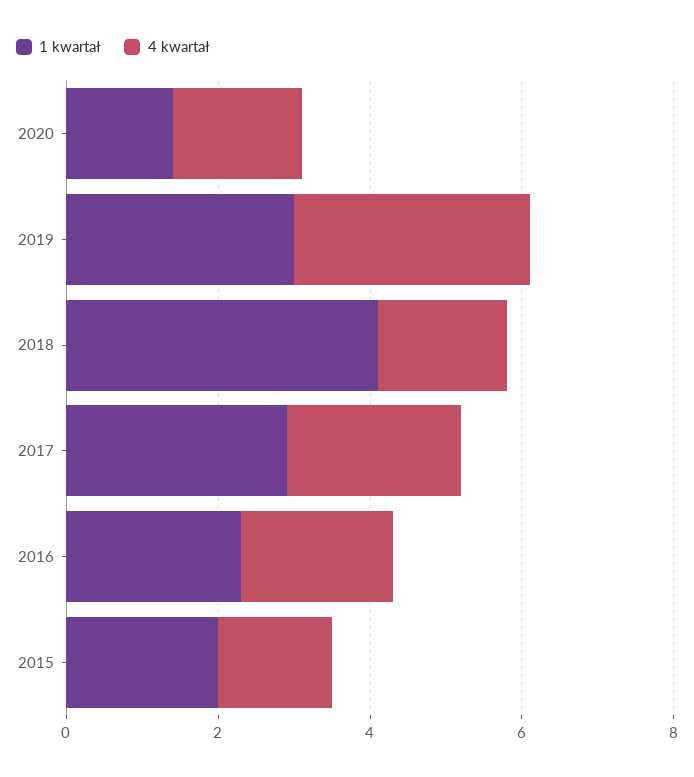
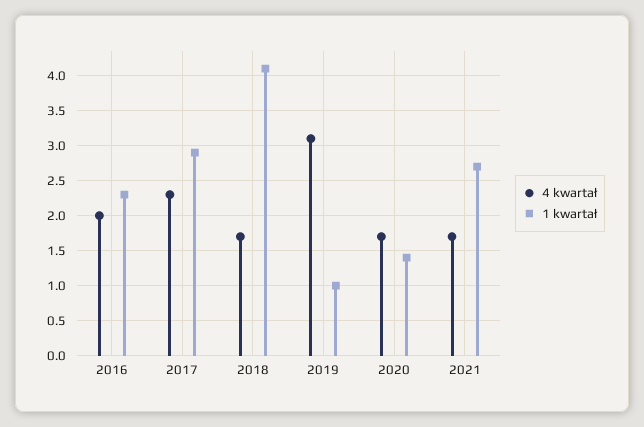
1 kwartał, 2019: 3 -> 1
1 kwartał, 2015: 2 -> none
4 kwartał, 2015: 1.5 -> none
4 kwartał, 2021: none -> 1.7
1 kwartał, 2021: none -> 2.7

